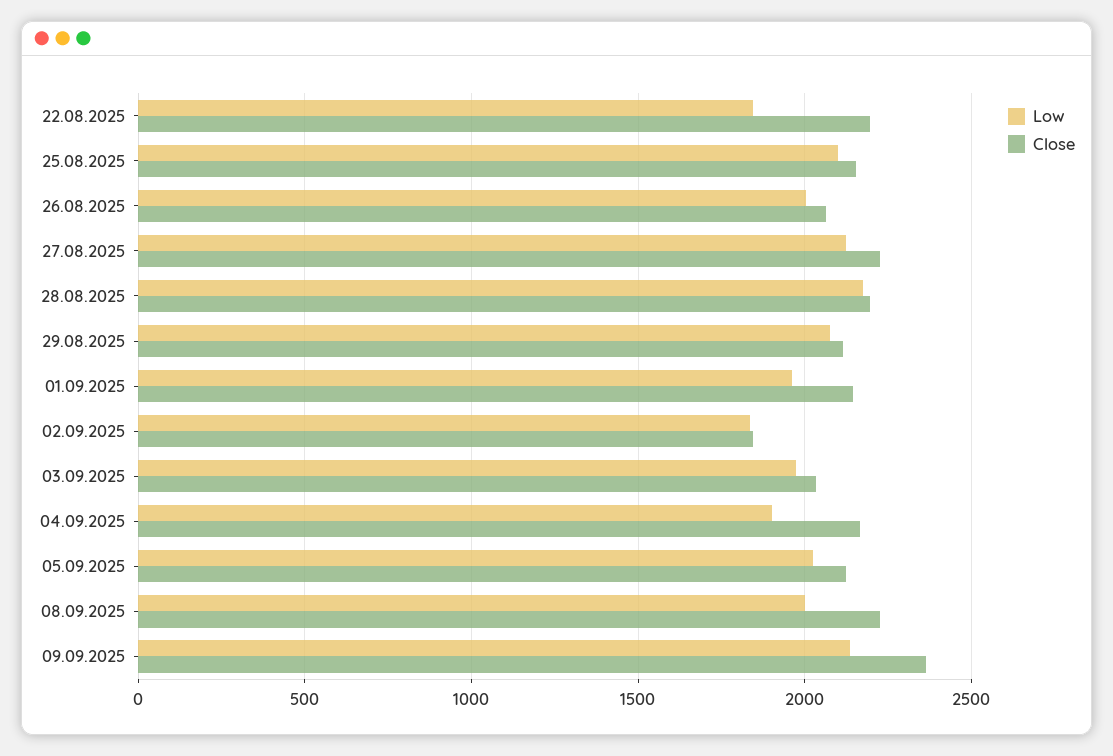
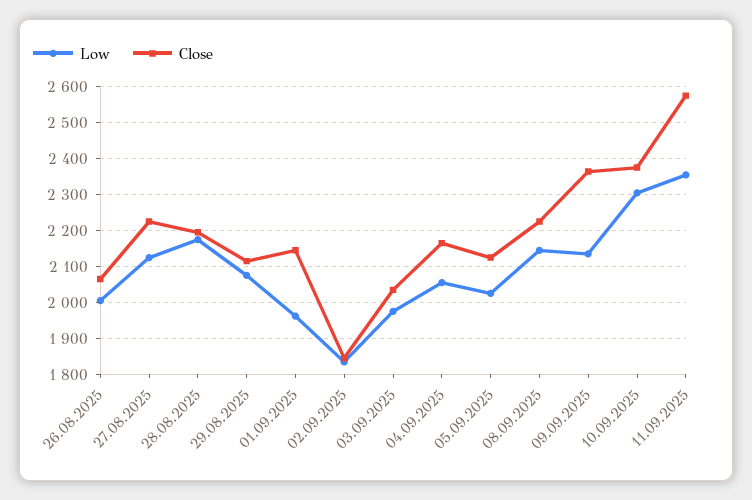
Low, 22.08.2025: 1850 -> none
Close, 22.08.2025: 2200 -> none
Low, 25.08.2025: 2100 -> none
Close, 25.08.2025: 2150 -> none
Low, 04.09.2025: 1900 -> 2060
Low, 08.09.2025: 2000 -> 2140
Low, 10.09.2025: none -> 2300
Close, 10.09.2025: none -> 2380
Low, 11.09.2025: none -> 2360
Close, 11.09.2025: none -> 2580

